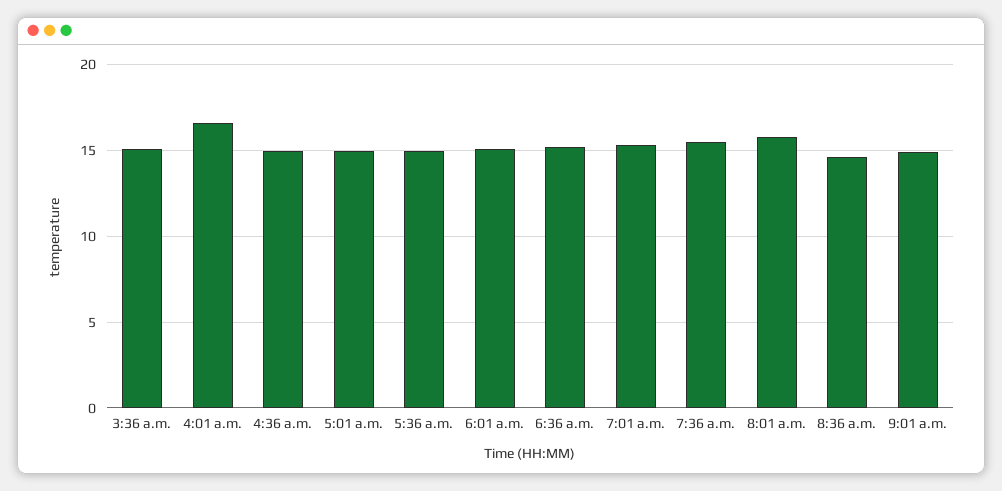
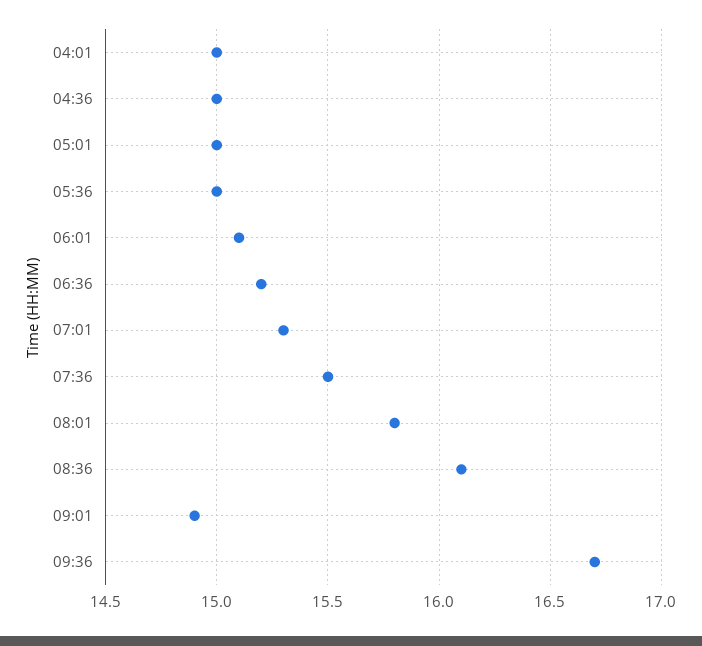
3:36 a.m.: 15 -> none
4:01 a.m.: 16.5 -> 15
8:36 a.m.: 14.5 -> 16.1
09:36: none -> 16.7

